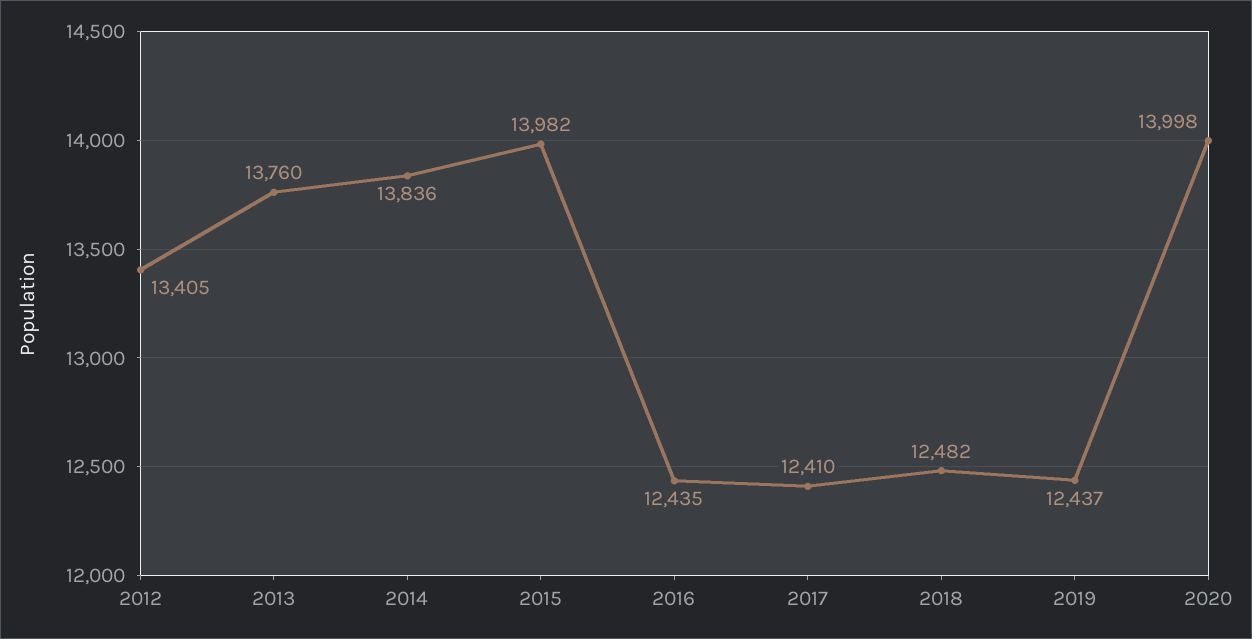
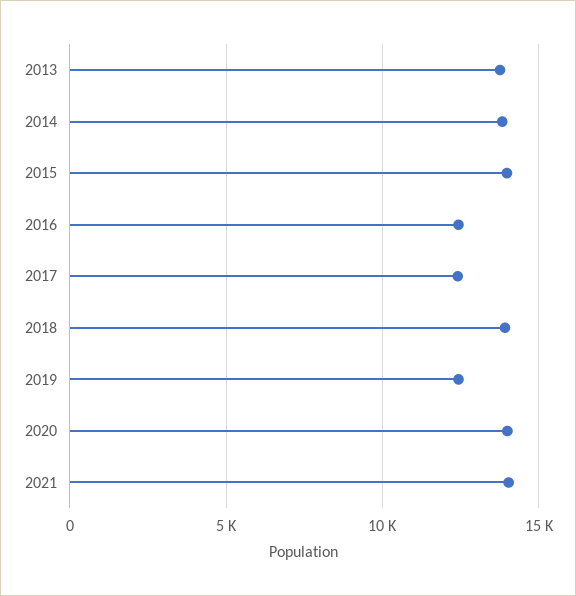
2012: 13405 -> none
2018: 12482 -> 14000
2021: none -> 14000

